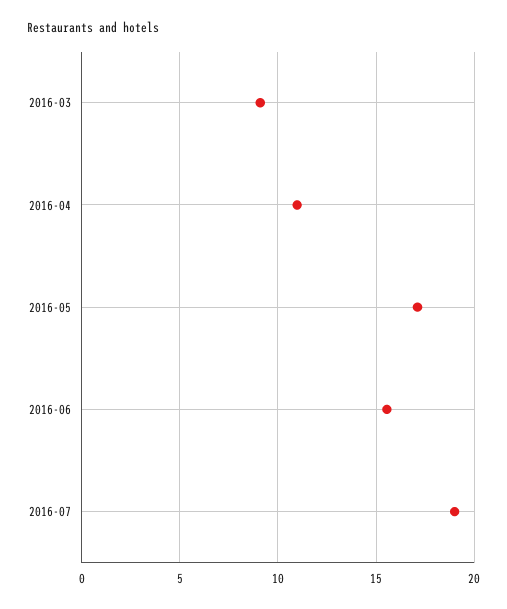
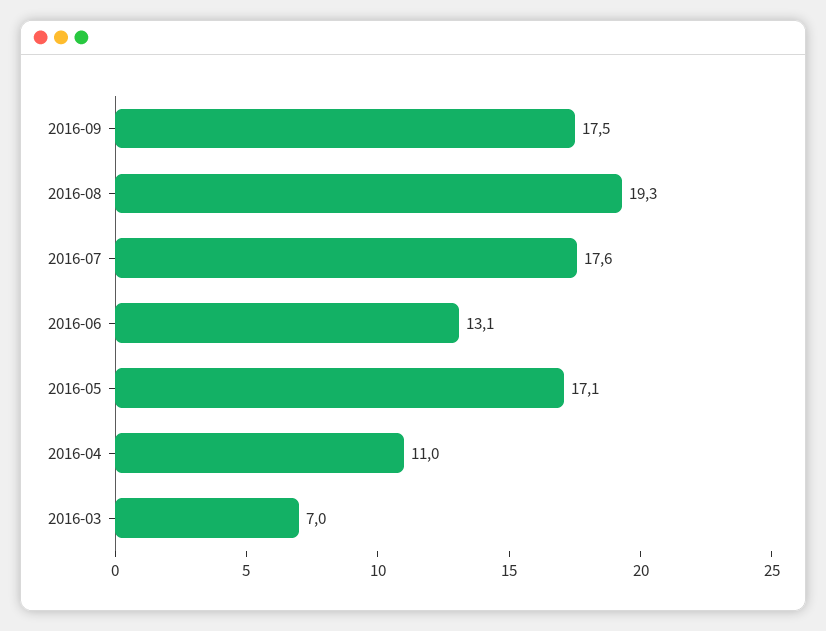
2016-03: 9 -> 7
2016-06: 15.5 -> 13.1
2016-07: 19 -> 17.6
2016-09: none -> 17.5
2016-08: none -> 19.3

